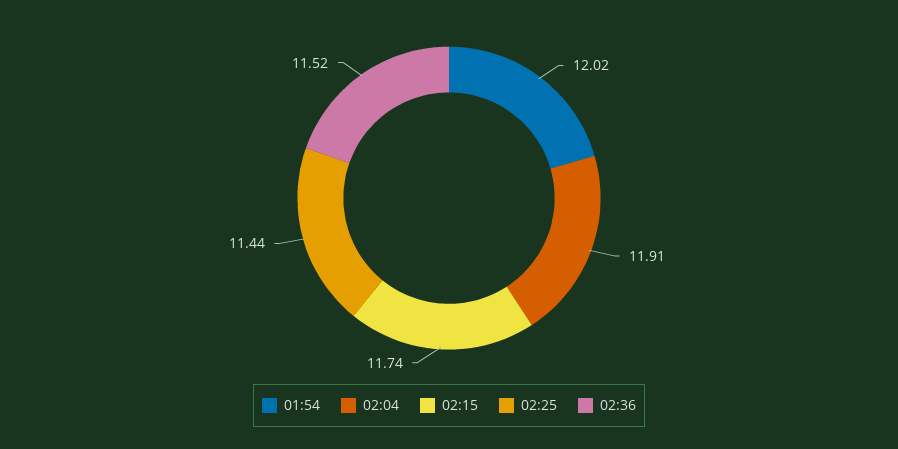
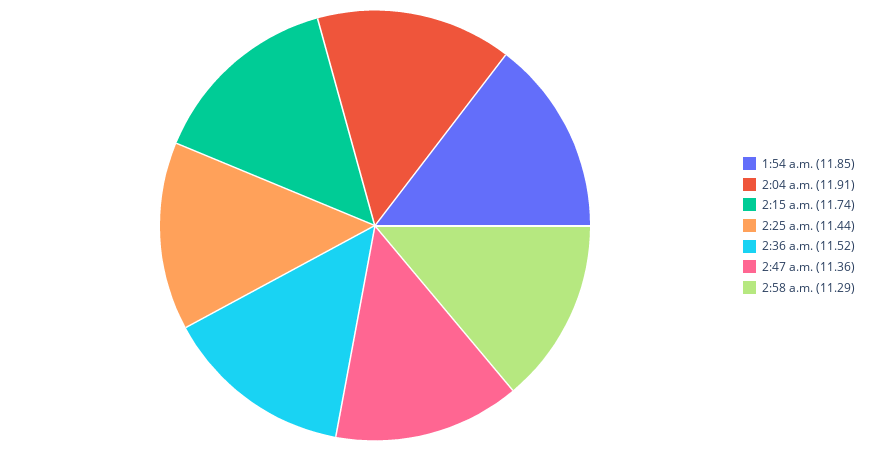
01:54: 12.02 -> 11.85
2:47 a.m.: none -> 11.36
2:58 a.m.: none -> 11.29

